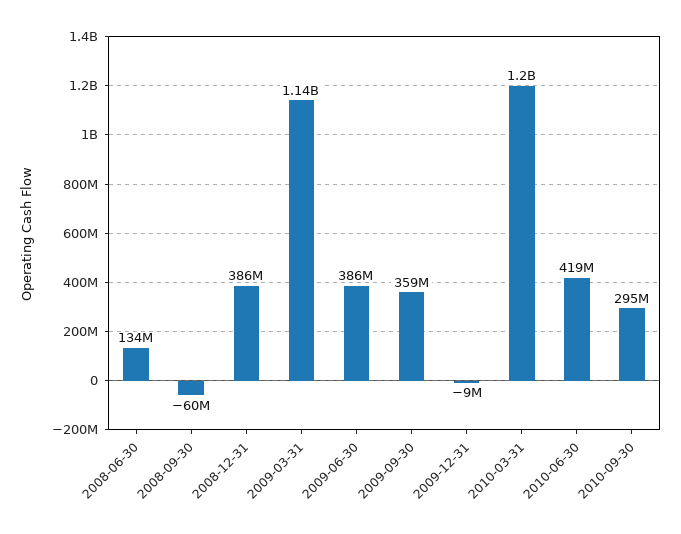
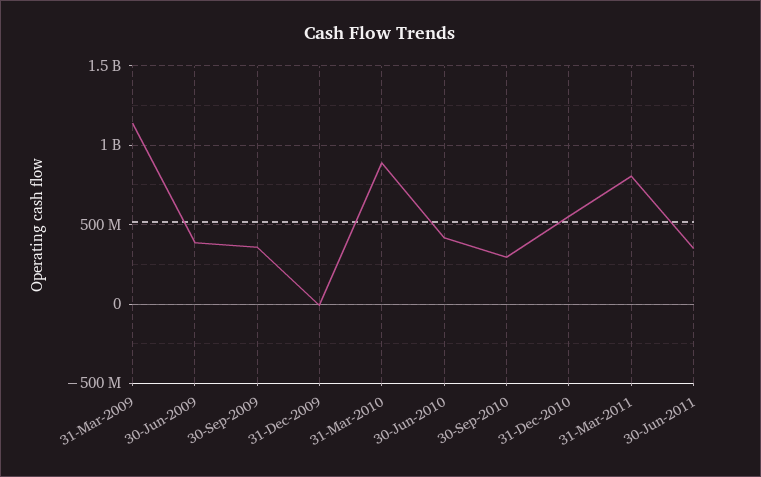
2008-06-30: 134000000 -> none
2008-09-30: -60000000 -> none
2008-12-31: 386000000 -> none
2010-03-31: 1200000000 -> 900000000
31-Dec-2010: none -> 550000000
31-Mar-2011: none -> 800000000
30-Jun-2011: none -> 350000000

